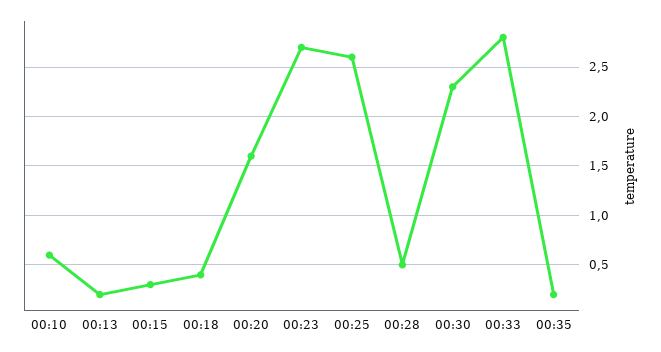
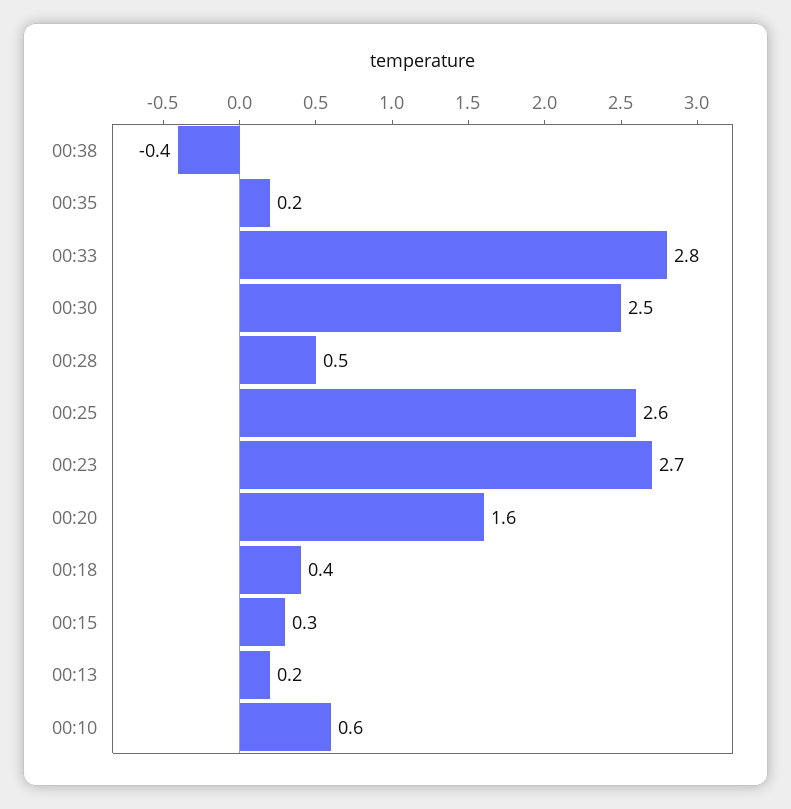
00:30: 2.3 -> 2.5
00:38: none -> -0.4

